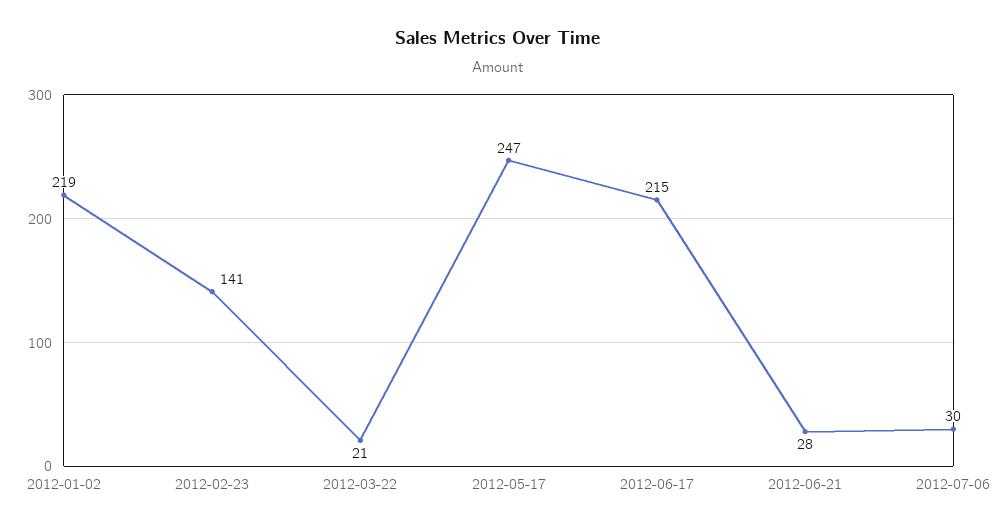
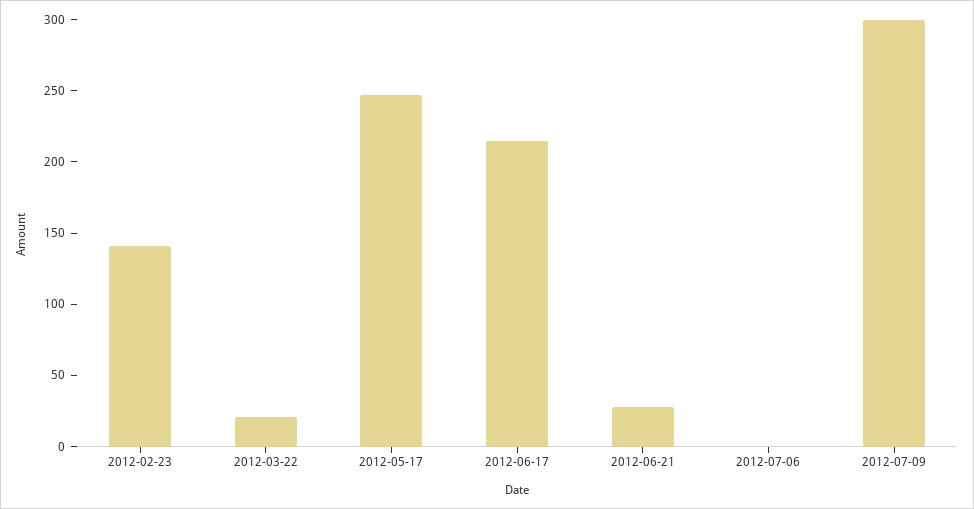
2012-01-02: 219 -> none
2012-07-06: 30 -> 0
2012-07-09: none -> 300

